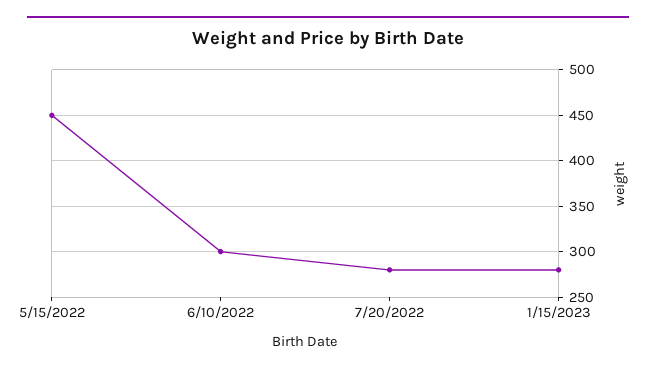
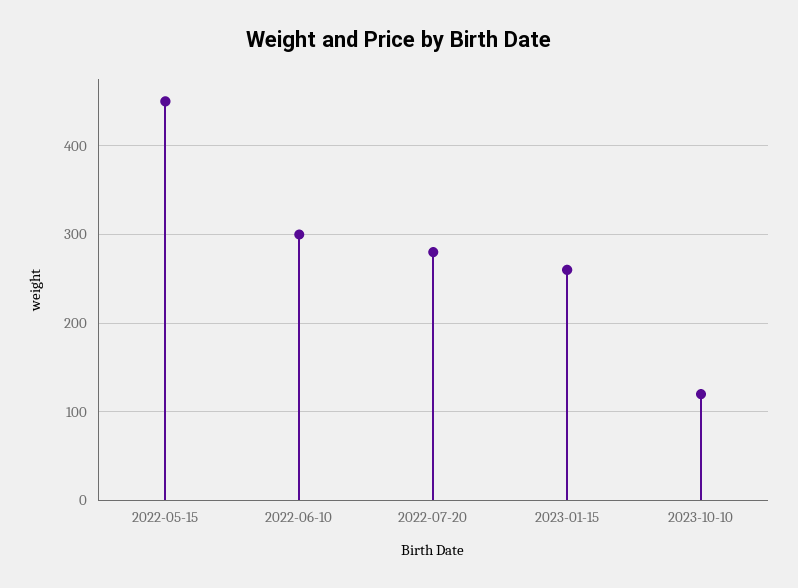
1/15/2023: 280 -> 260
2023-10-10: none -> 120

